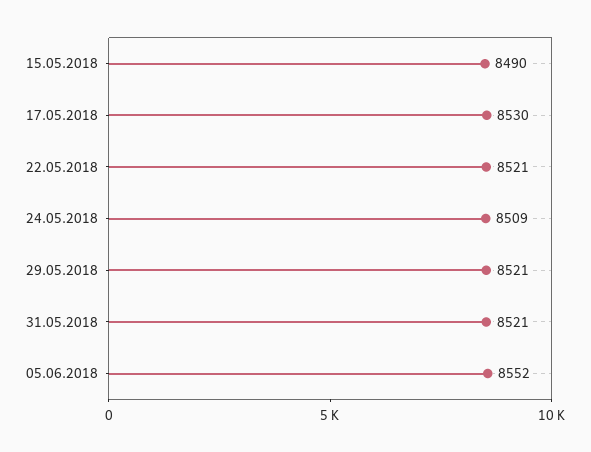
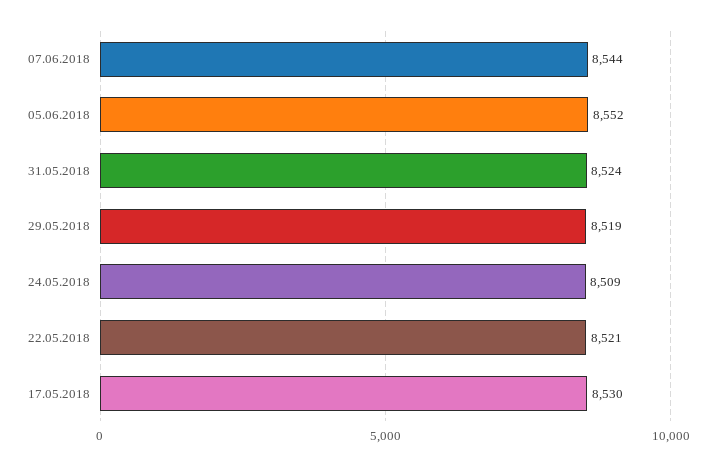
15.05.2018: 8490 -> none
29.05.2018: 8521 -> 8519
31.05.2018: 8521 -> 8524
07.06.2018: none -> 8544

